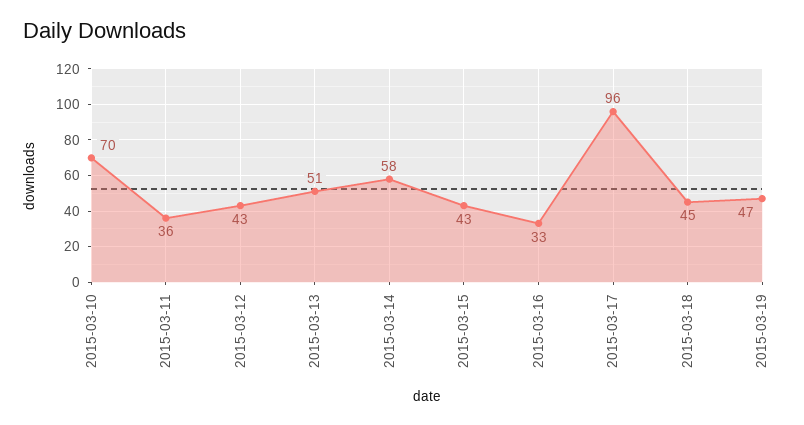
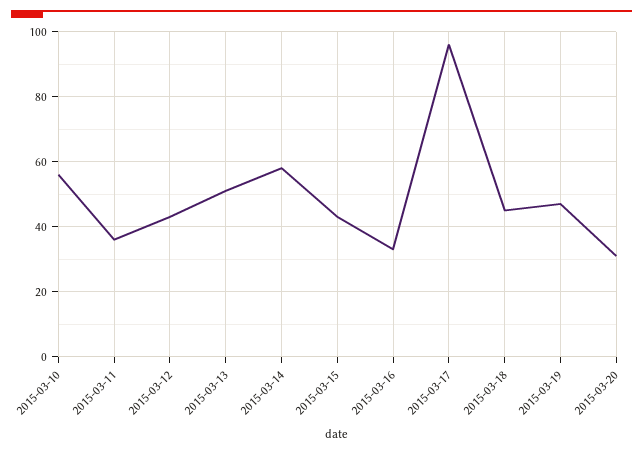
2015-03-10: 70 -> 55
2015-03-20: none -> 30

